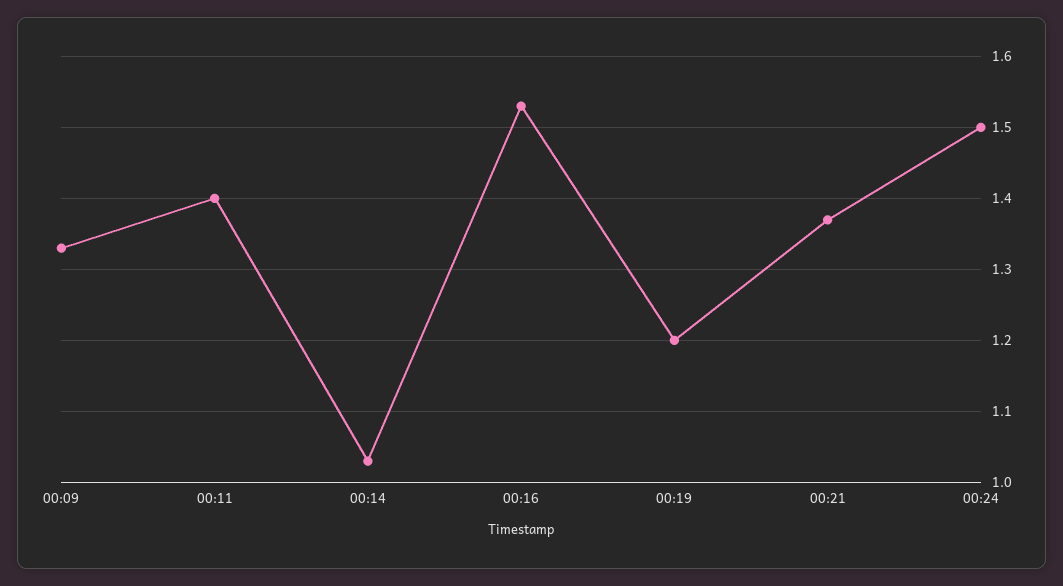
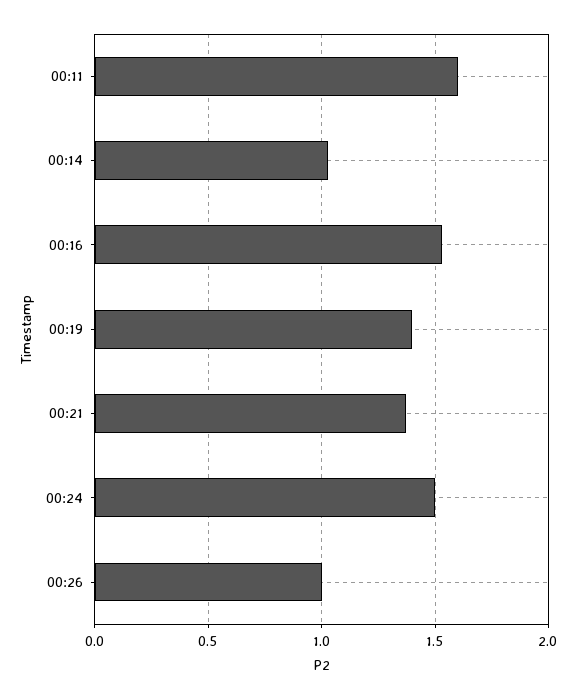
00:09: 1.33 -> none
00:11: 1.4 -> 1.6
00:19: 1.2 -> 1.4
00:26: none -> 1

